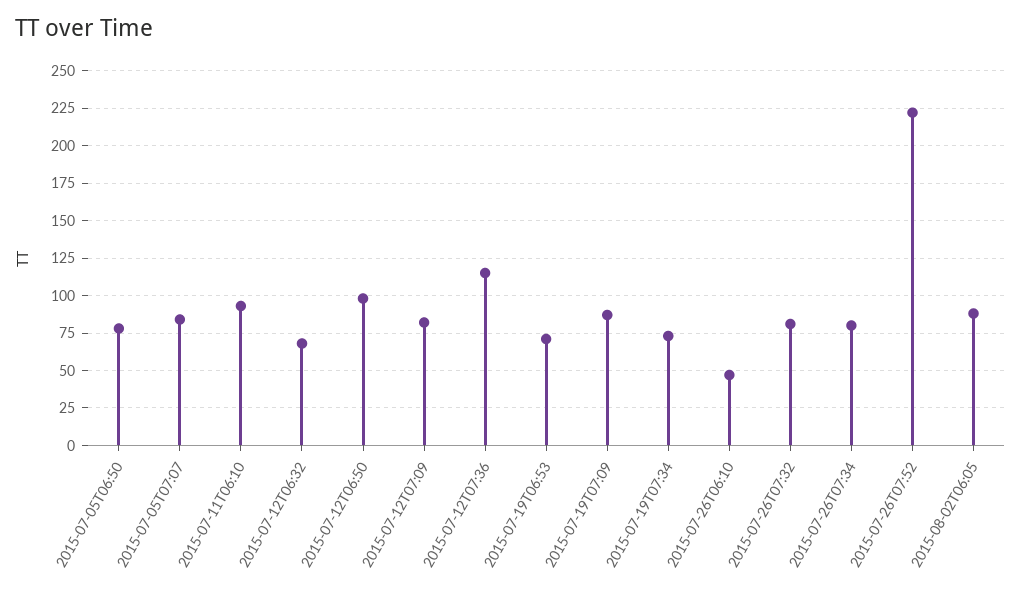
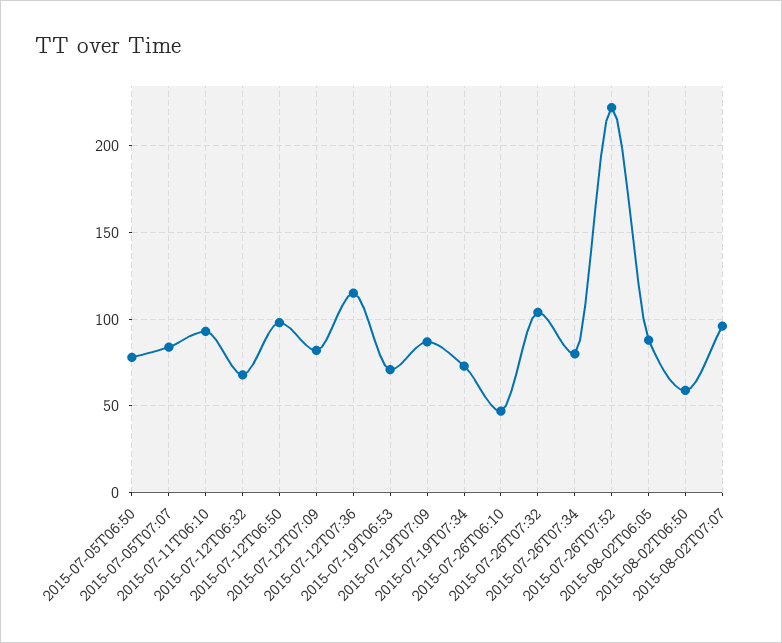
2015-07-26T07:32: 80 -> 105
2015-08-02T06:50: none -> 60
2015-08-02T07:07: none -> 95

